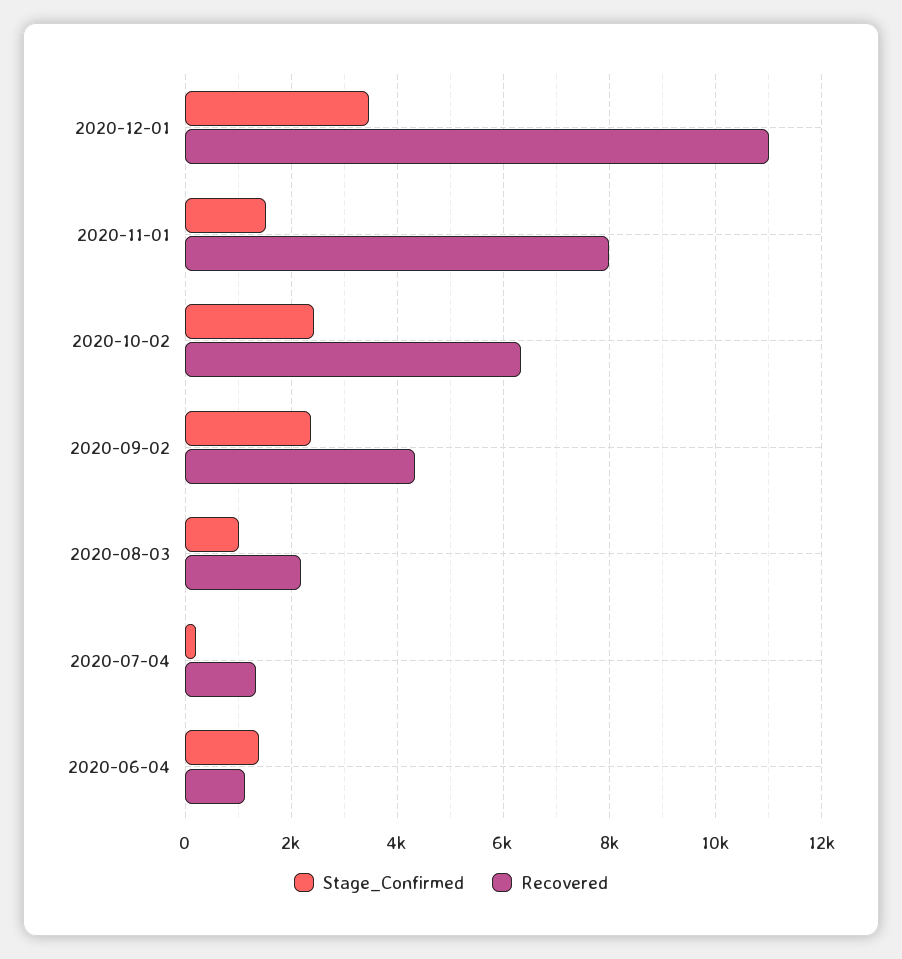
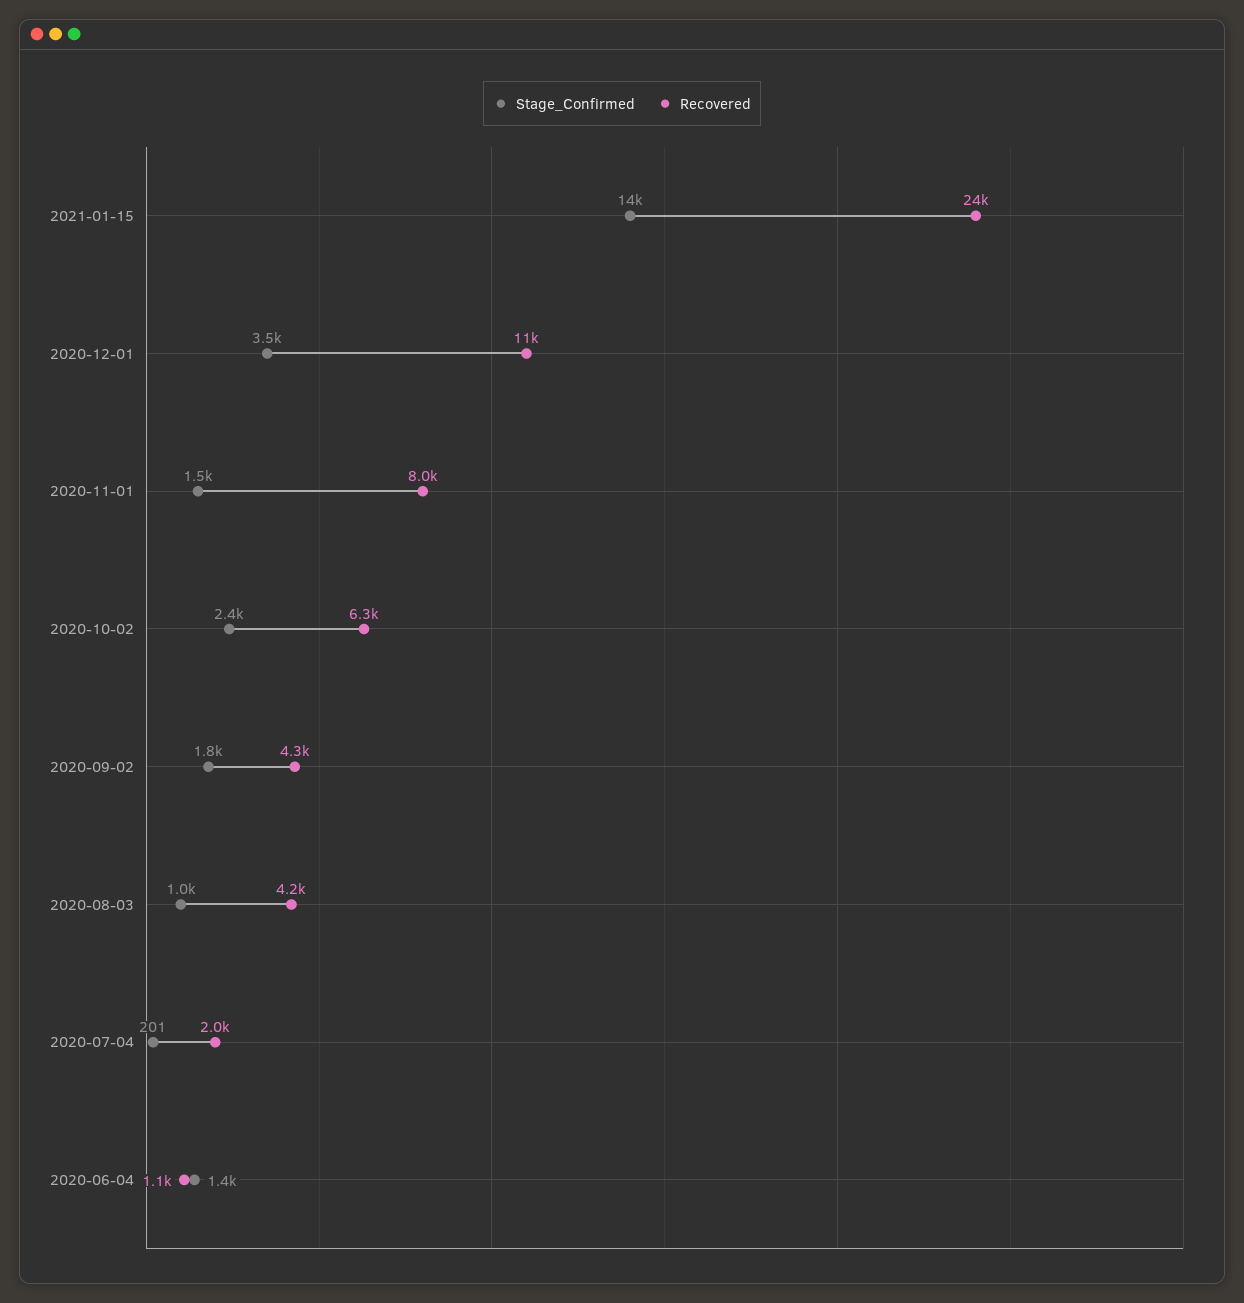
Stage_Confirmed, 2020-09-02: 2400 -> 1800
Recovered, 2020-08-03: 2200 -> 4200
Recovered, 2020-07-04: 1400 -> 2000
Stage_Confirmed, 2021-01-15: none -> 14000
Recovered, 2021-01-15: none -> 24000

